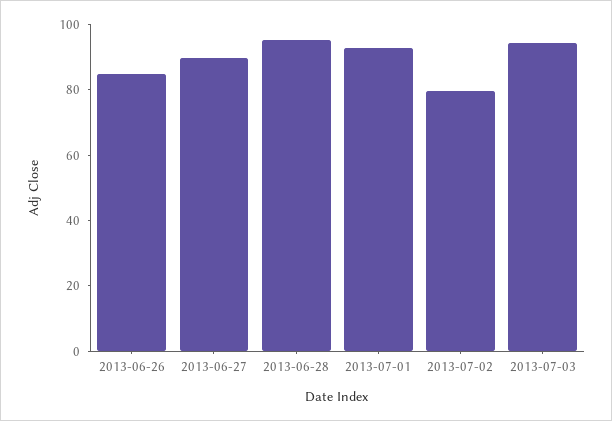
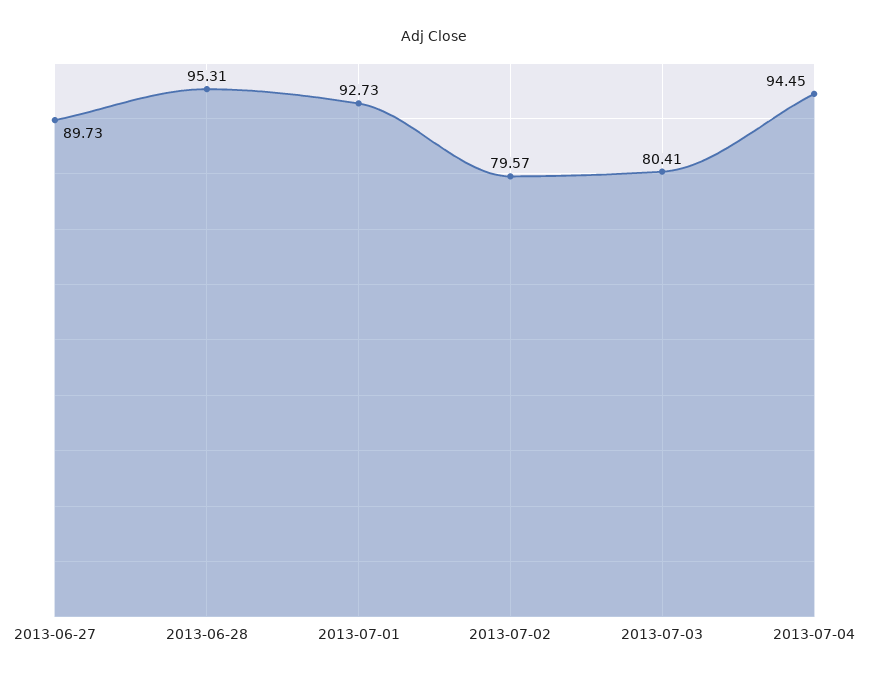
2013-06-26: 85 -> none
2013-07-03: 95 -> 80.41
2013-07-04: none -> 94.45

